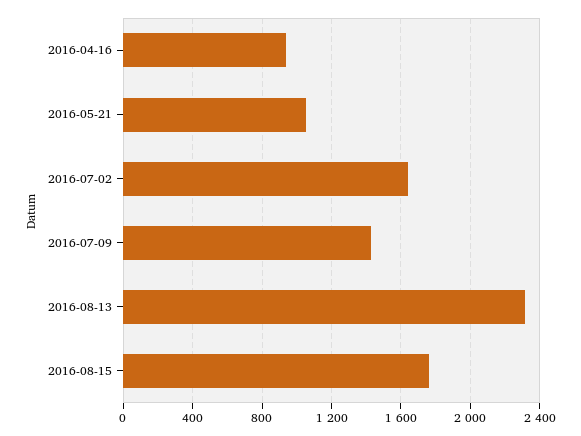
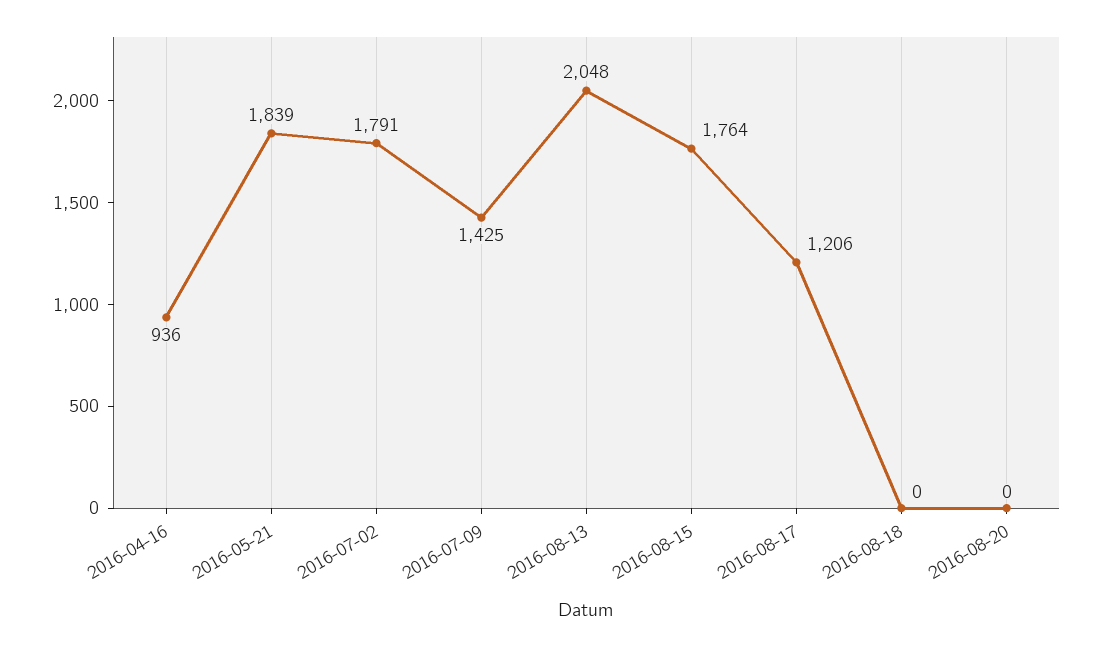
2016-05-21: 1050 -> 1839
2016-07-02: 1650 -> 1791
2016-08-13: 2300 -> 2048
2016-08-17: none -> 1206
2016-08-18: none -> 0
2016-08-20: none -> 0

